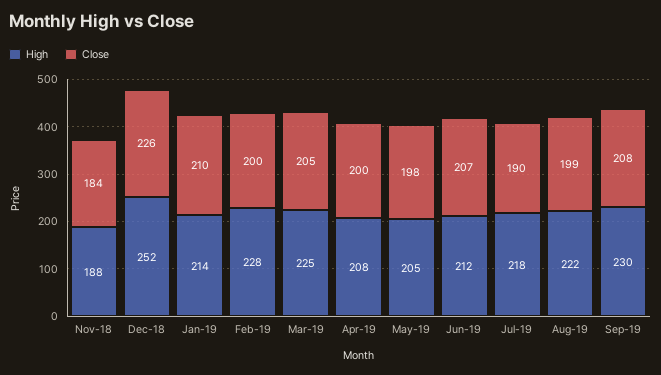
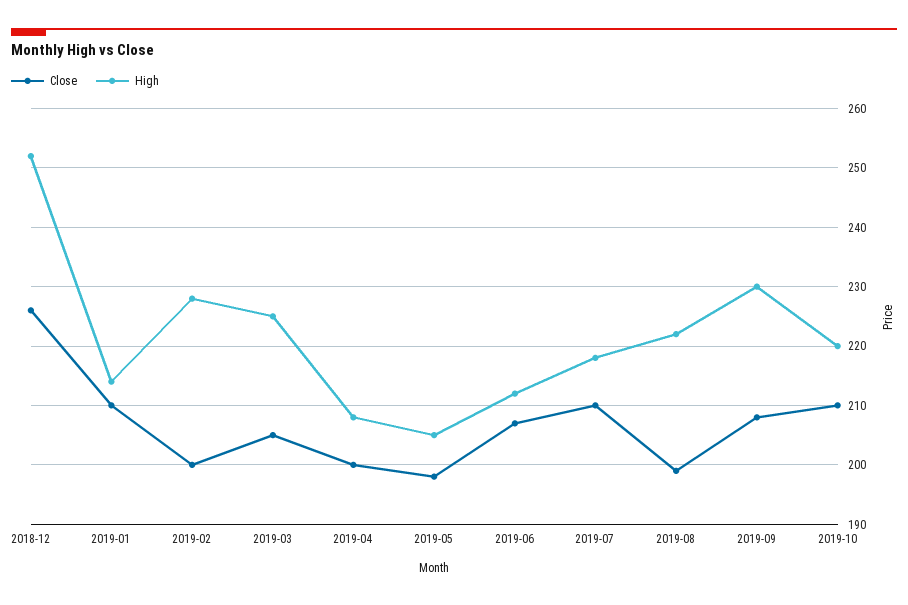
High, Nov-18: 188 -> none
Close, Nov-18: 184 -> none
Close, Jul-19: 190 -> 210
Close, 2019-10: none -> 210
High, 2019-10: none -> 220

